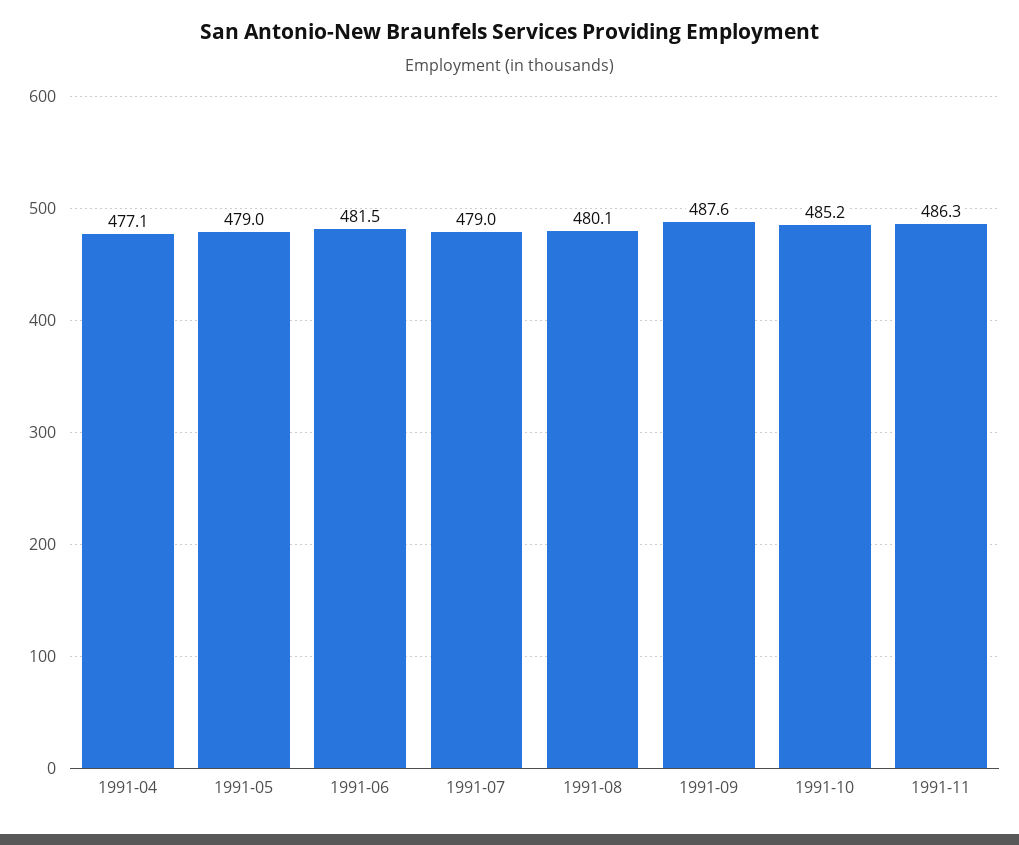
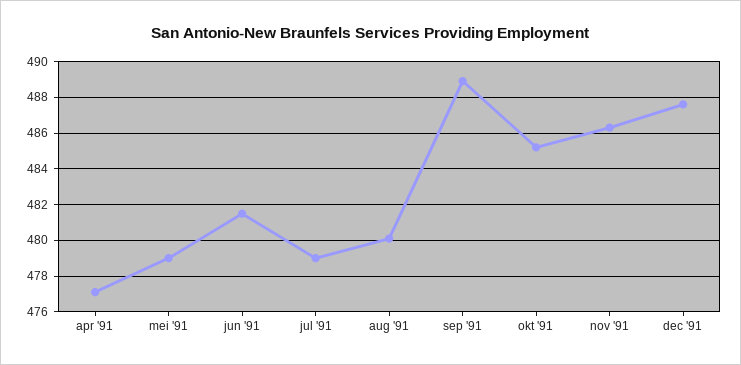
1991-09: 487.6 -> 489
dec '91: none -> 487.5

